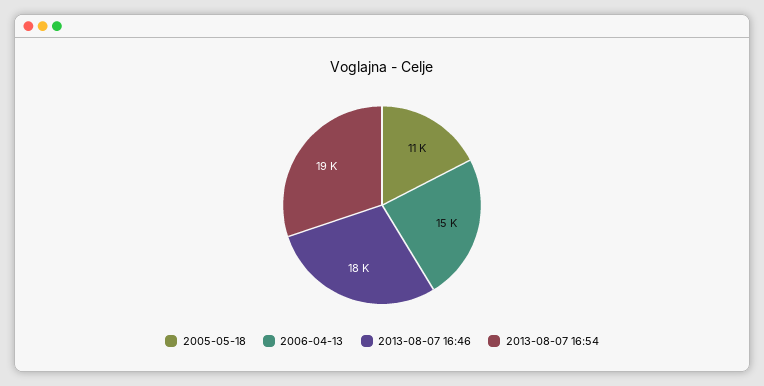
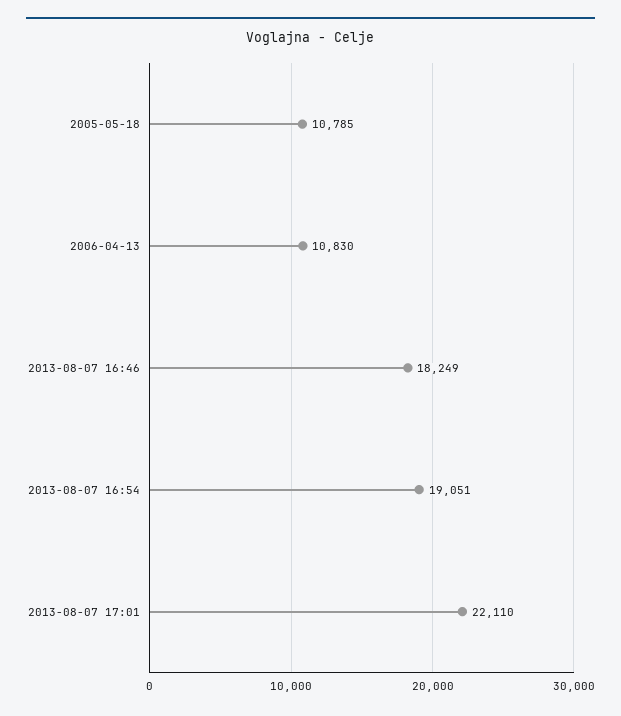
2006-04-13: 15000 -> 10830
2013-08-07 17:01: none -> 22110

